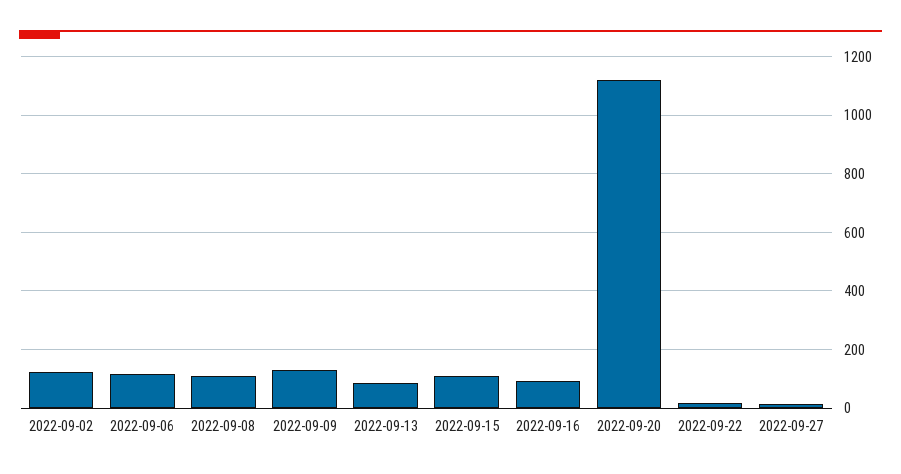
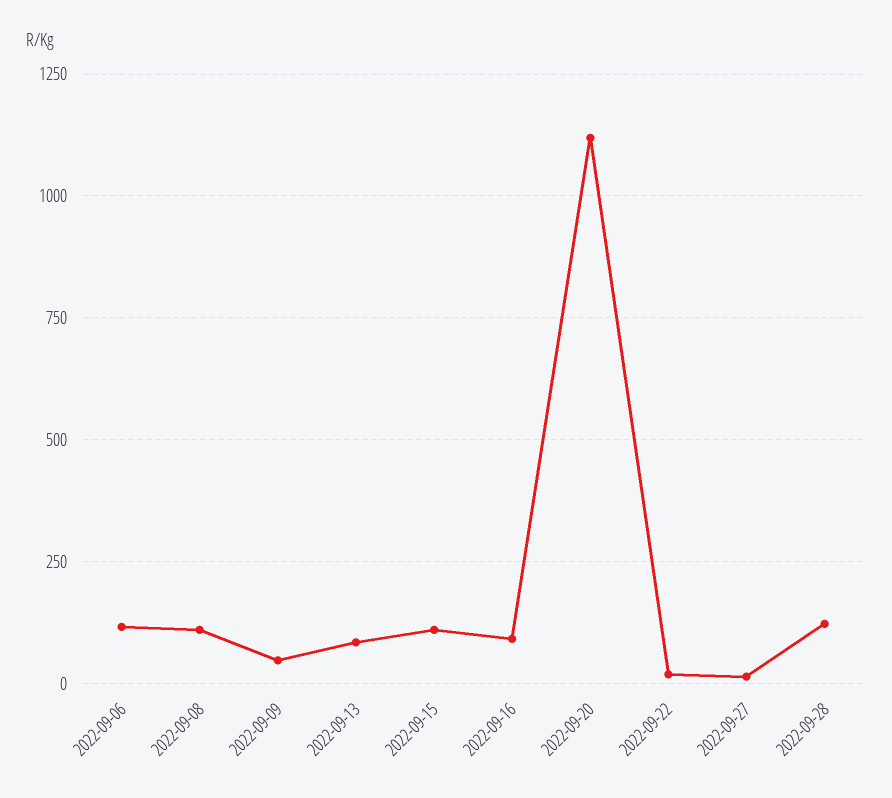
2022-09-02: 125 -> none
2022-09-09: 125 -> 50
2022-09-28: none -> 125

